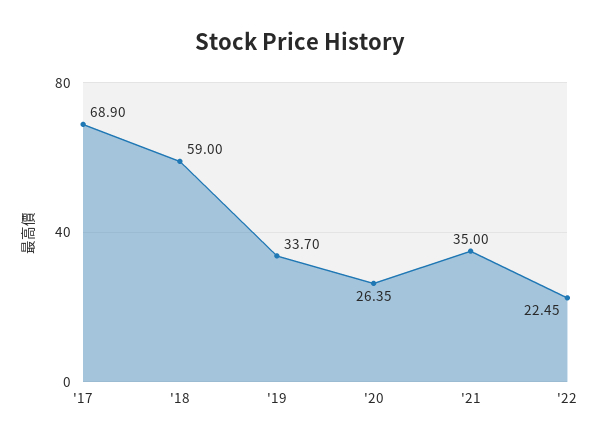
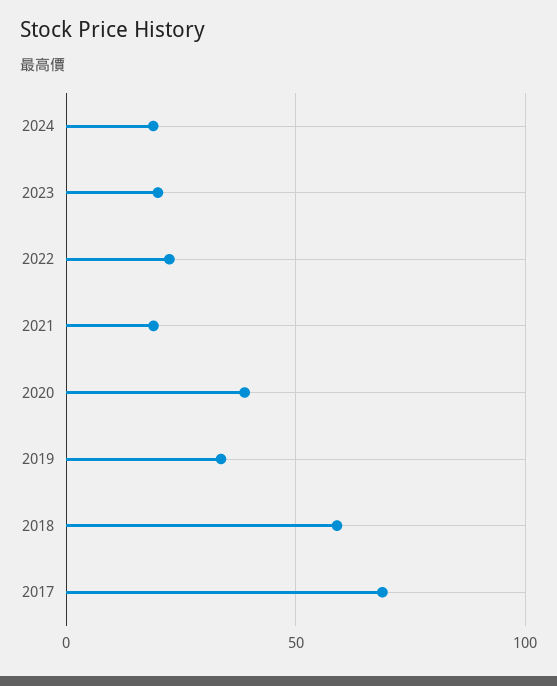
'20: 26.35 -> 40
'21: 35 -> 20
2024: none -> 20
2023: none -> 20

